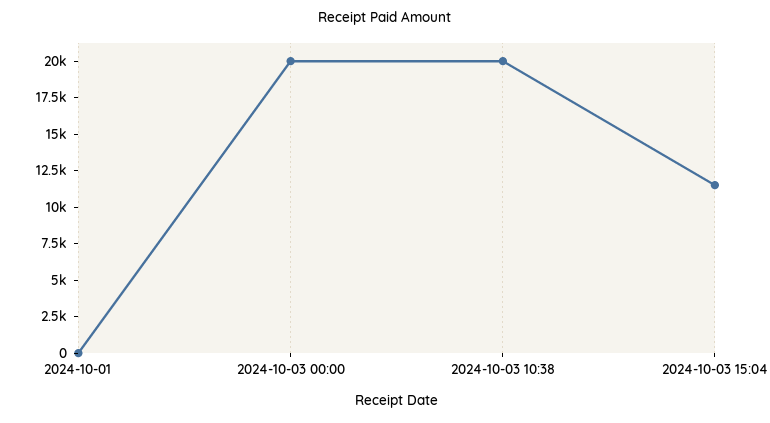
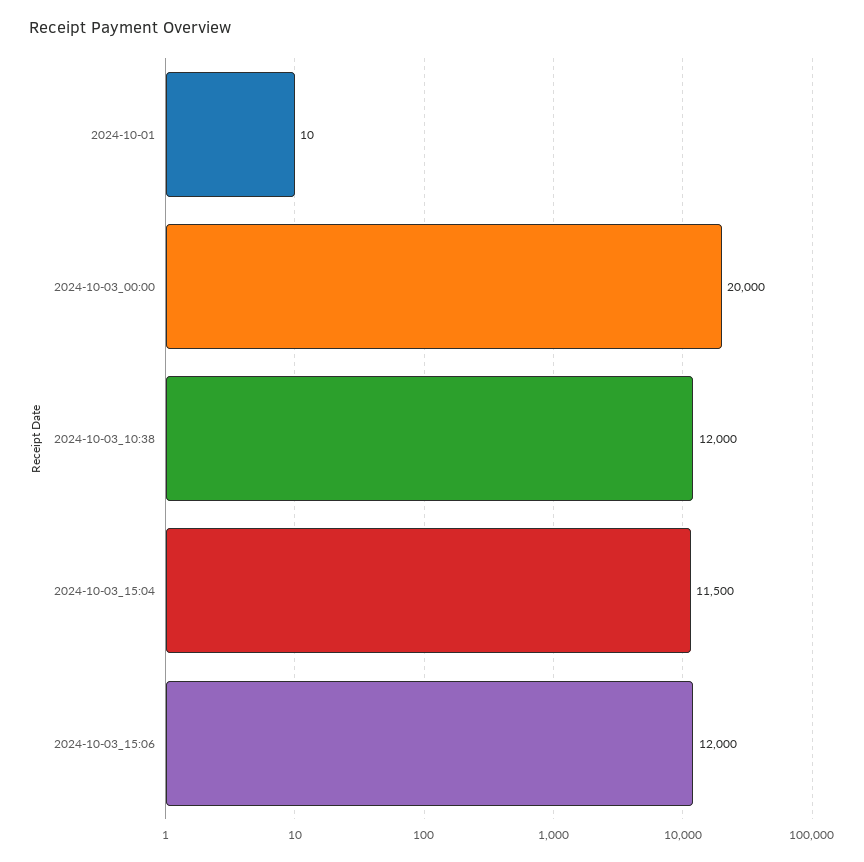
2024-10-03 10:38: 20000 -> 12000
2024-10-03_15:06: none -> 12000

